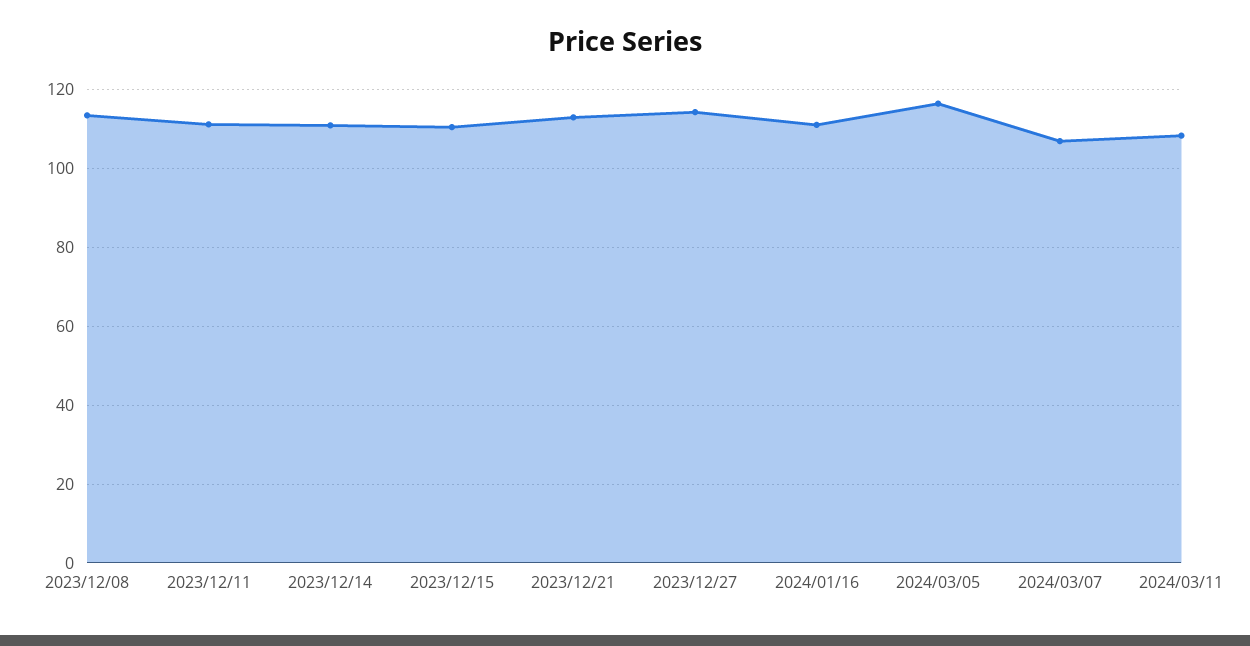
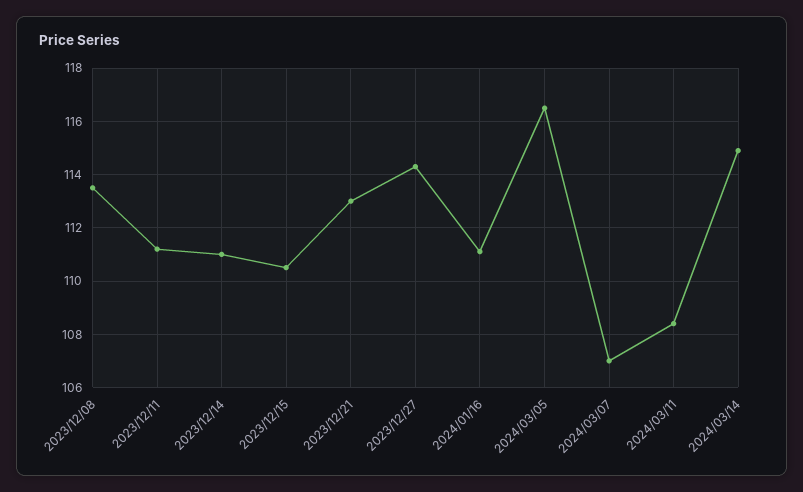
2024/03/14: none -> 115

